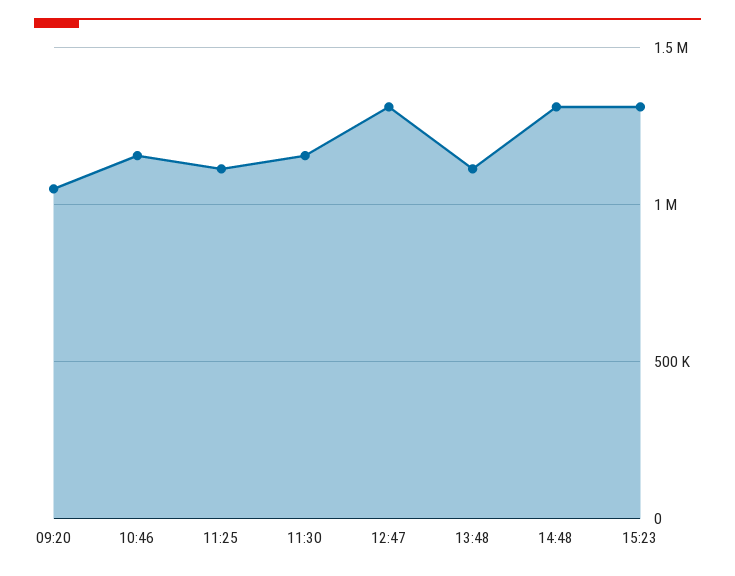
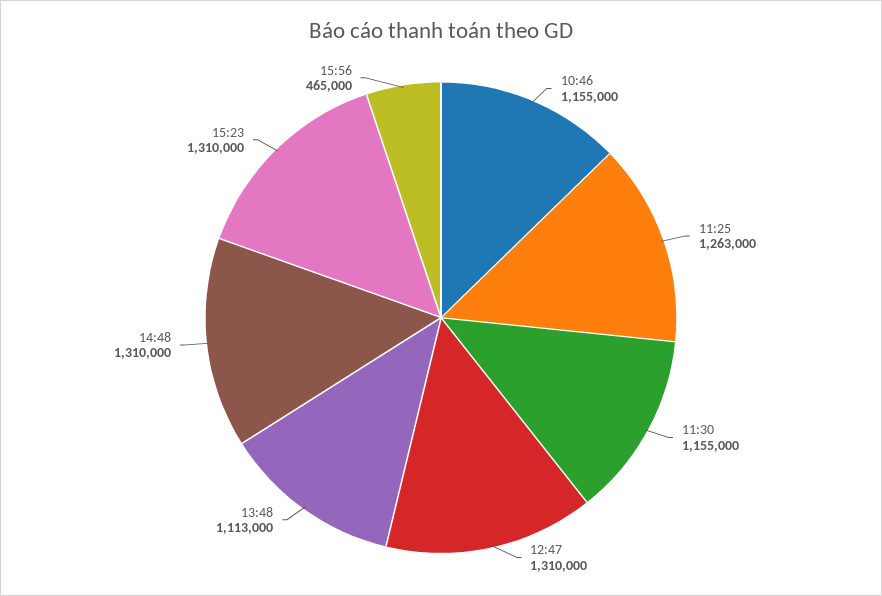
09:20: 1050000 -> none
11:25: 1100000 -> 1263000
15:56: none -> 465000

